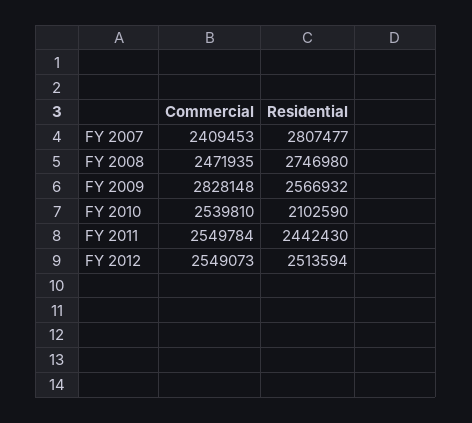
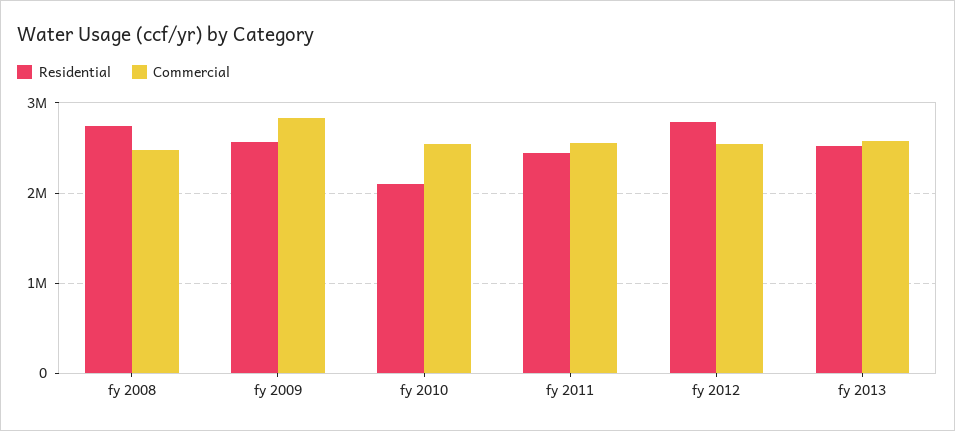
Commercial, FY 2007: 2409453 -> none
Residential, FY 2007: 2807477 -> none
Residential, FY 2012: 2513594 -> 2800000
Residential, fy 2013: none -> 2500000
Commercial, fy 2013: none -> 2600000

